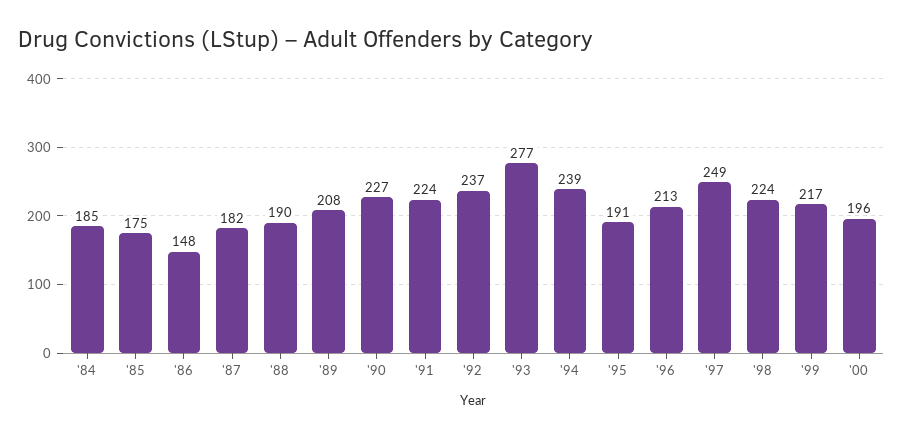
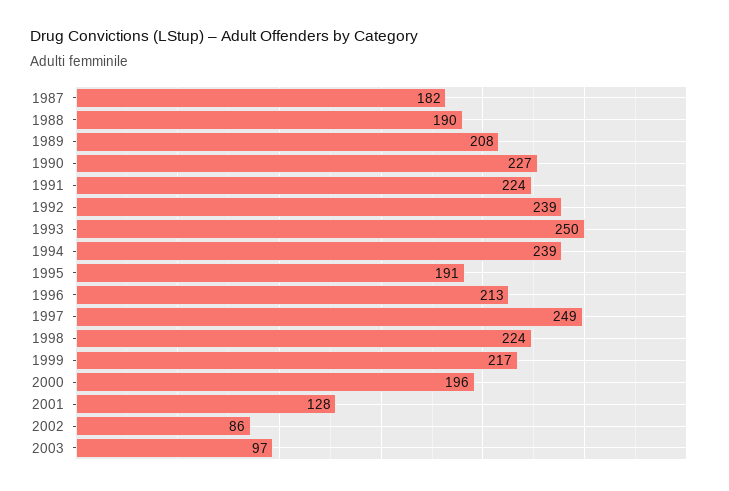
'84: 185 -> none
'85: 175 -> none
'86: 148 -> none
'92: 237 -> 239
'93: 277 -> 250
2001: none -> 128
2002: none -> 86
2003: none -> 97

